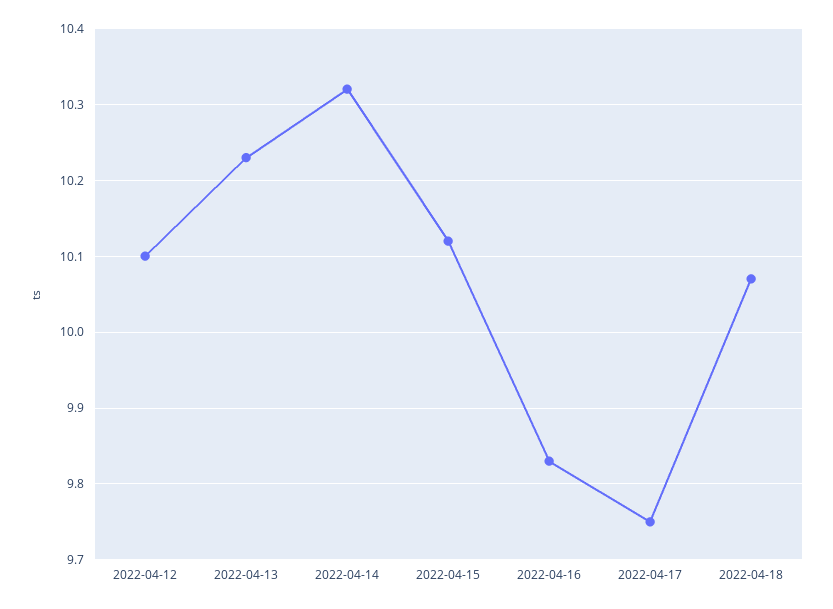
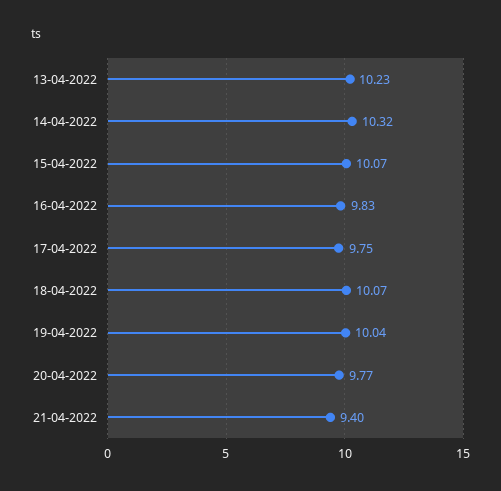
2022-04-12: 10.1 -> none
2022-04-15: 10.12 -> 10.07
19-04-2022: none -> 10.04
20-04-2022: none -> 9.77
21-04-2022: none -> 9.4

